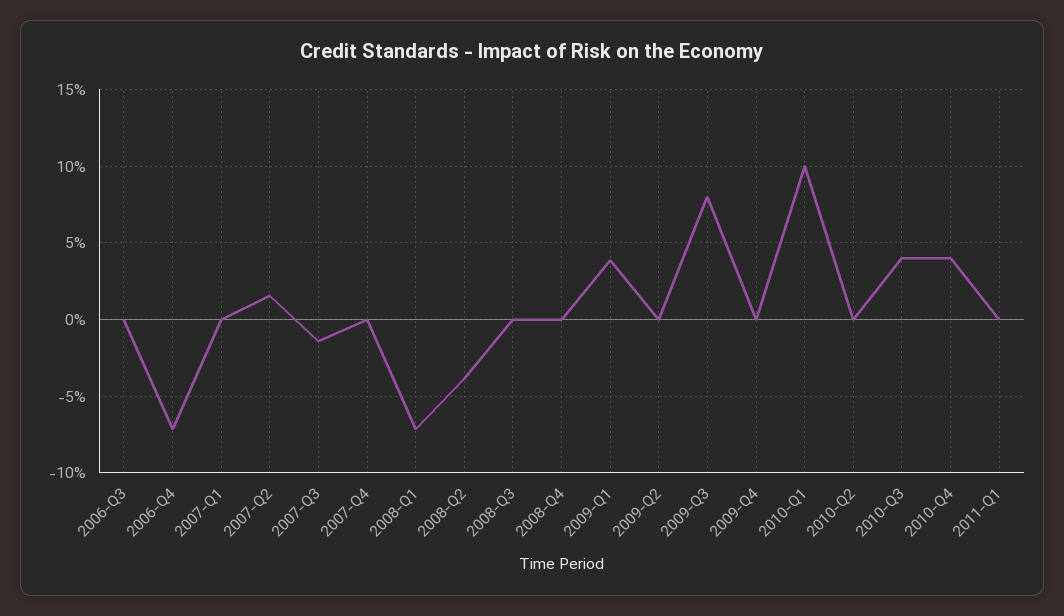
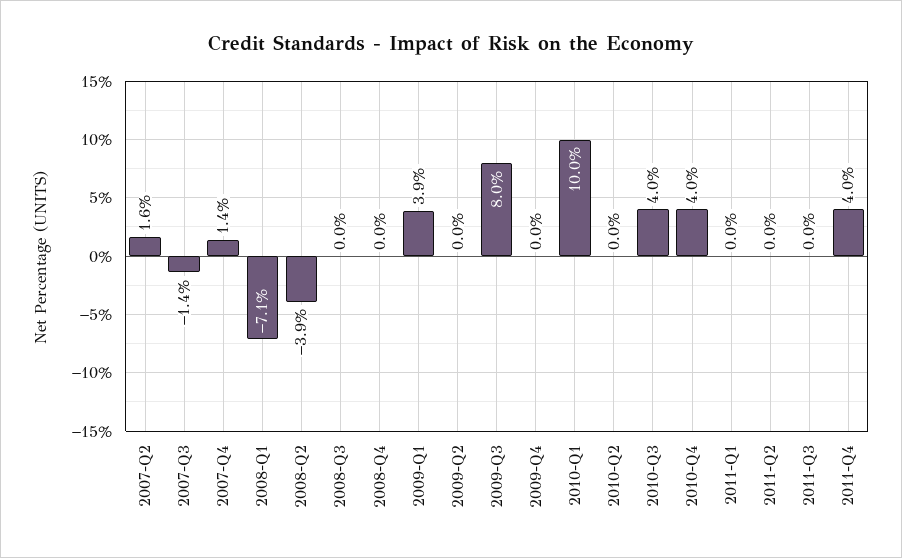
2006-Q3: 0 -> none
2006-Q4: -7 -> none
2007-Q1: 0 -> none
2007-Q4: 0 -> 1.4
2011-Q2: none -> 0
2011-Q3: none -> 0
2011-Q4: none -> 4

